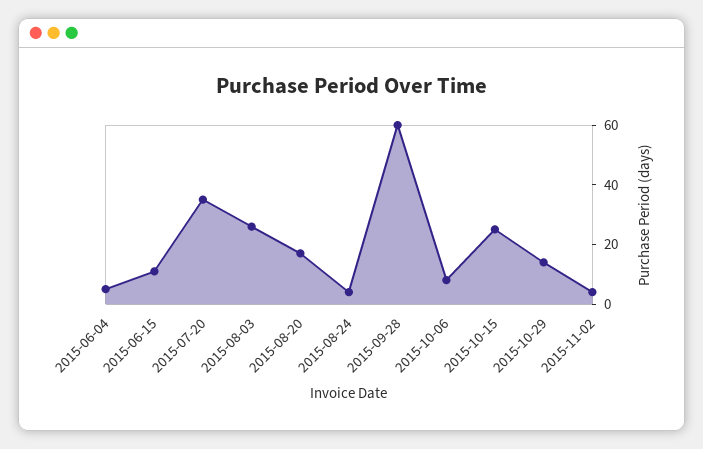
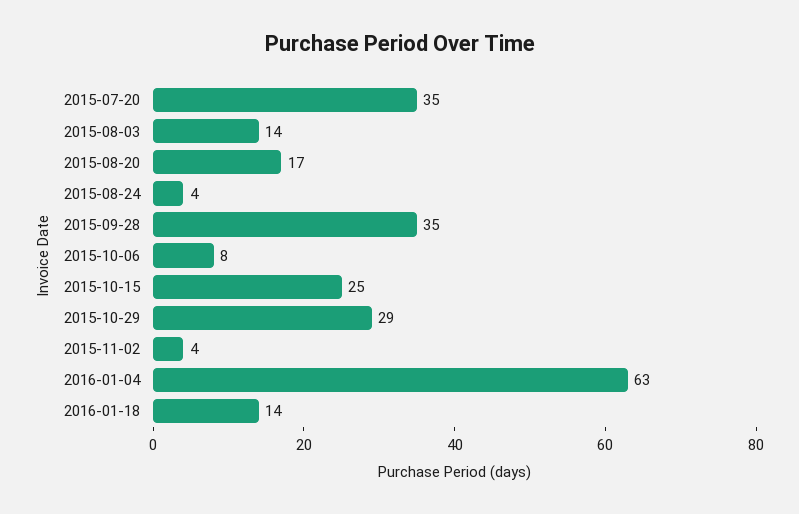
2015-06-04: 5 -> none
2015-06-15: 10 -> none
2015-08-03: 25 -> 14
2015-09-28: 60 -> 35
2015-10-29: 15 -> 29
2016-01-04: none -> 63
2016-01-18: none -> 14

